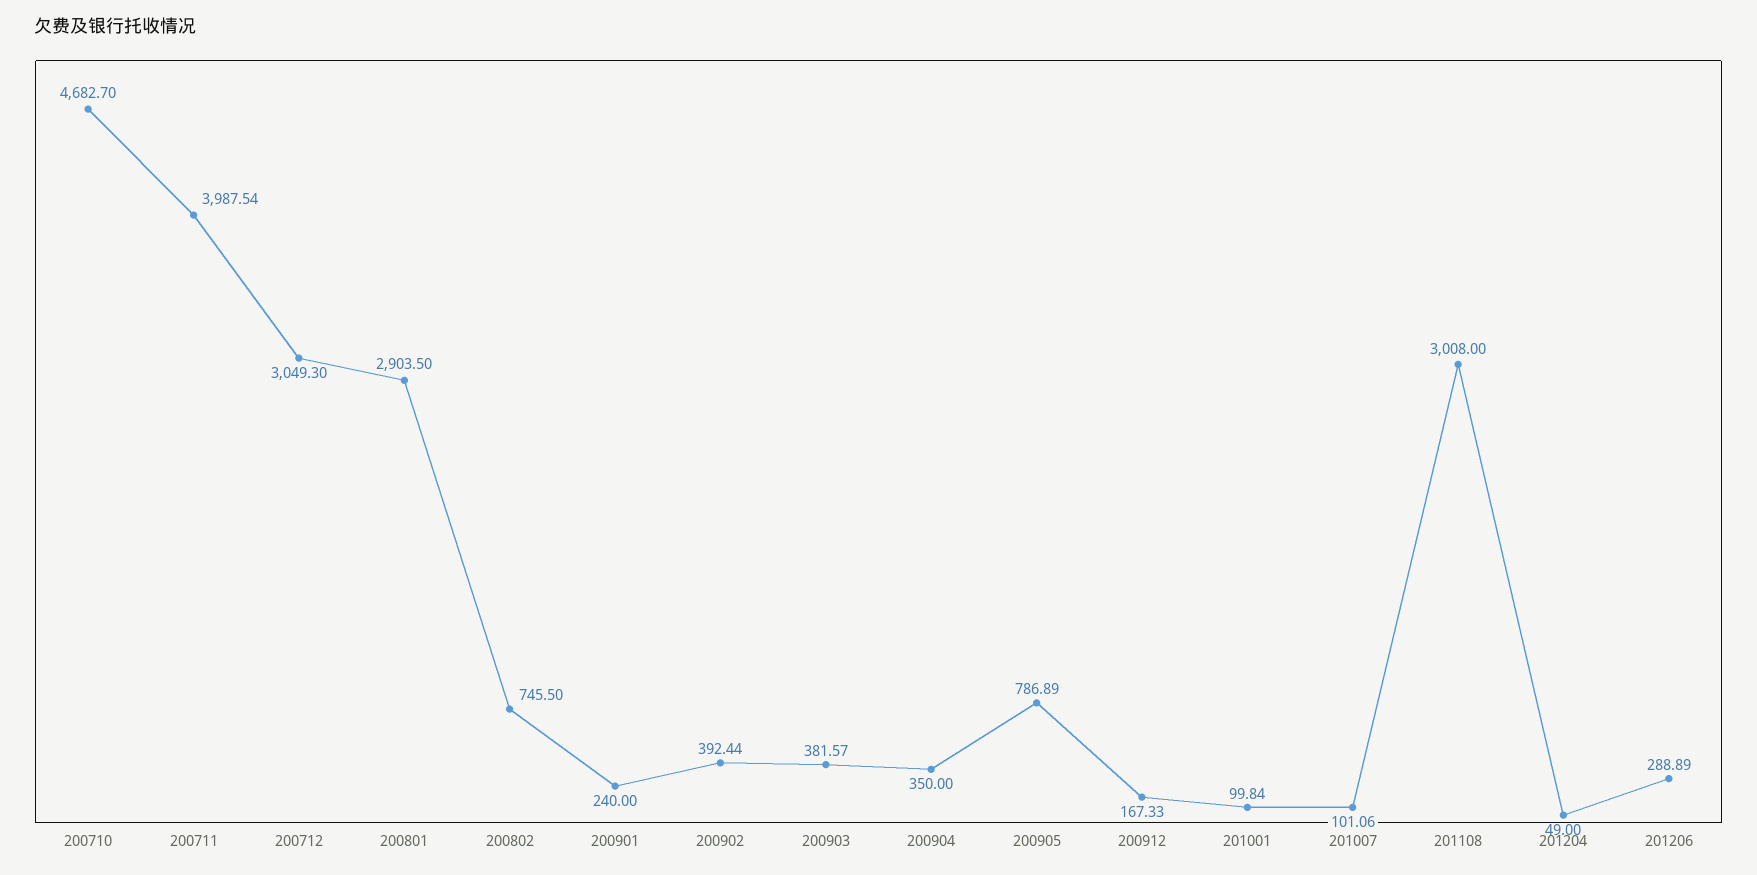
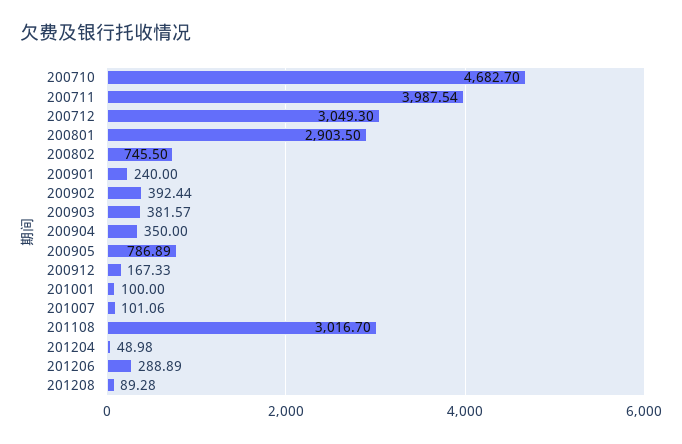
201001: 99.84 -> 100
201108: 3008 -> 3016.7
201204: 49 -> 48.98
201208: none -> 89.28

